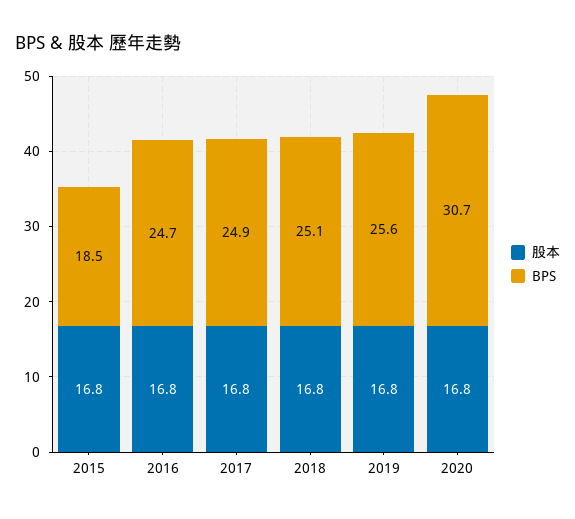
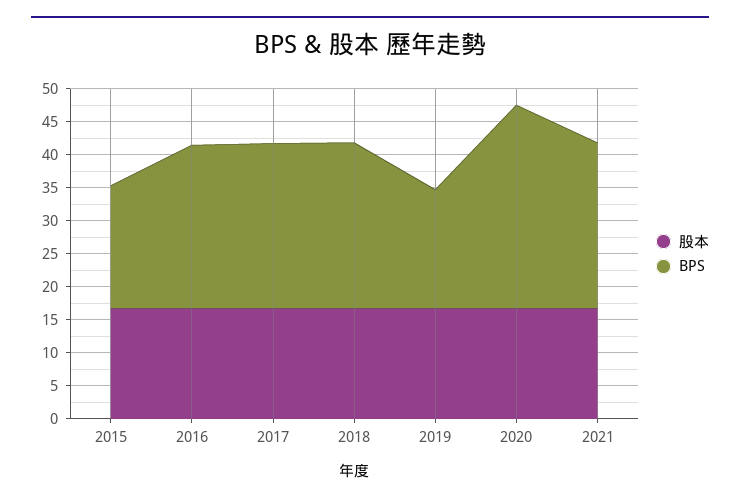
BPS, 2019: 25.6 -> 17.5
股本, 2021: none -> 17.5
BPS, 2021: none -> 25

